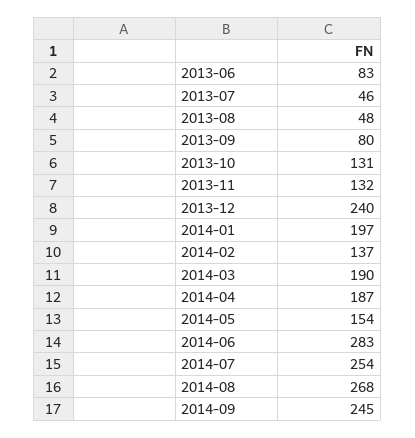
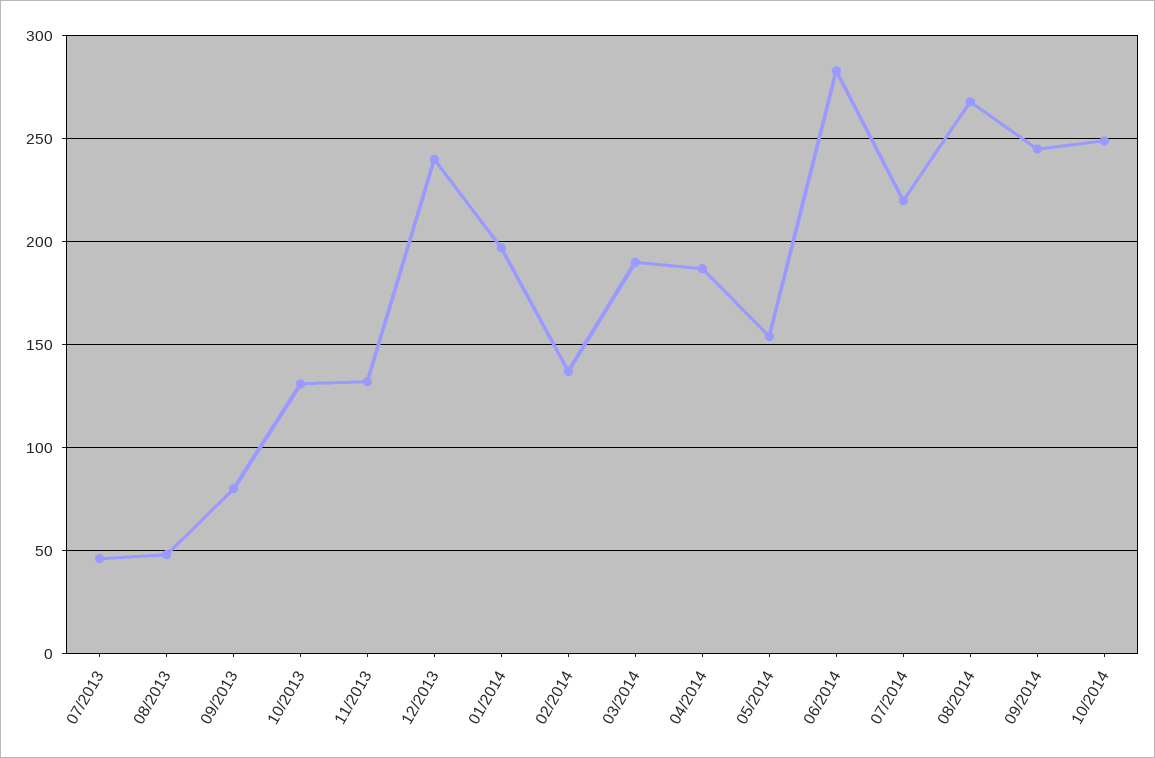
2013-06: 83 -> none
2014-07: 254 -> 220
10/2014: none -> 250

